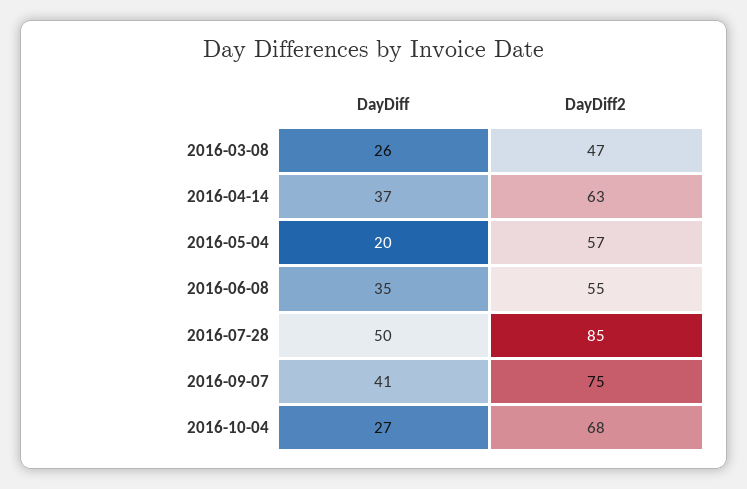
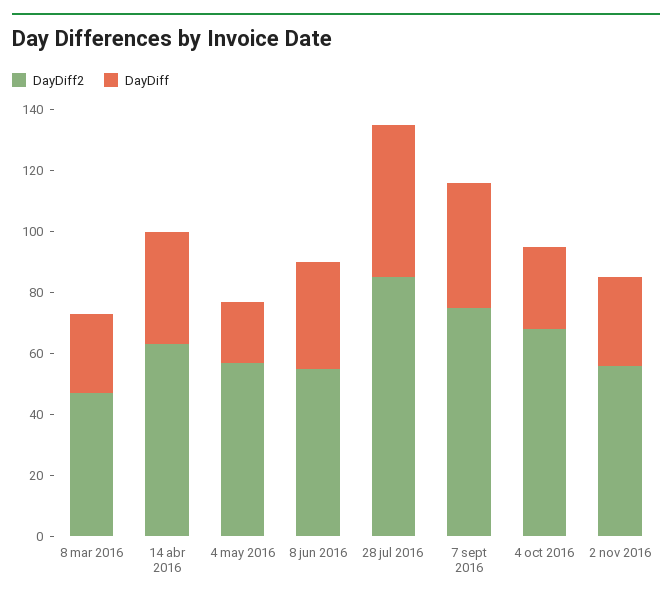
DayDiff2, 2 nov 2016: none -> 55
DayDiff, 2 nov 2016: none -> 30

